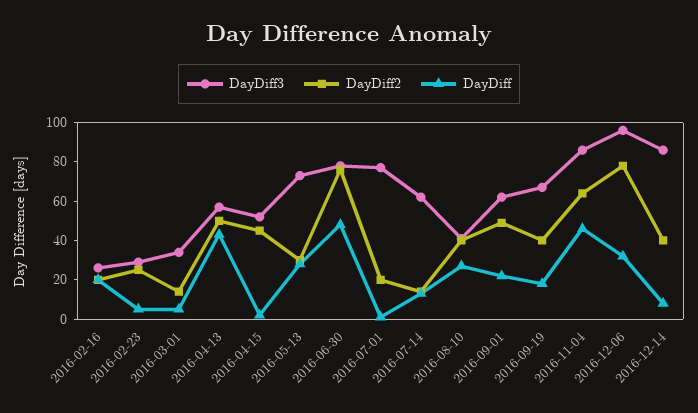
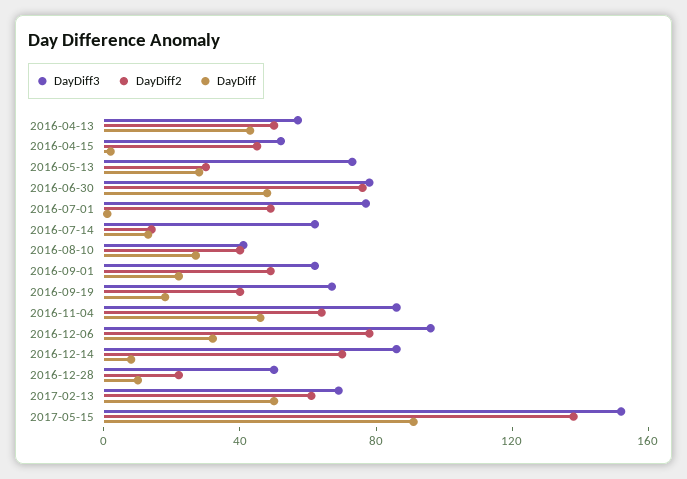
DayDiff3, 2016-02-16: 25 -> none
DayDiff2, 2016-02-16: 20 -> none
DayDiff, 2016-02-16: 20 -> none
DayDiff3, 2016-02-23: 30 -> none
DayDiff2, 2016-02-23: 25 -> none
DayDiff, 2016-02-23: 5 -> none
DayDiff3, 2016-03-01: 35 -> none
DayDiff2, 2016-03-01: 15 -> none
DayDiff, 2016-03-01: 5 -> none
DayDiff2, 2016-07-01: 20 -> 50
DayDiff2, 2016-12-14: 40 -> 70
DayDiff3, 2016-12-28: none -> 50
DayDiff2, 2016-12-28: none -> 20
DayDiff, 2016-12-28: none -> 10
DayDiff3, 2017-02-13: none -> 70
DayDiff2, 2017-02-13: none -> 60
DayDiff, 2017-02-13: none -> 50
DayDiff3, 2017-05-15: none -> 150
DayDiff2, 2017-05-15: none -> 140
DayDiff, 2017-05-15: none -> 90

